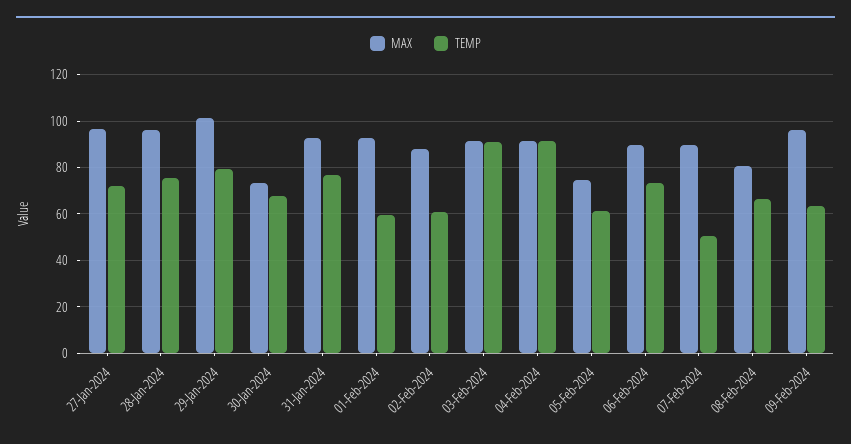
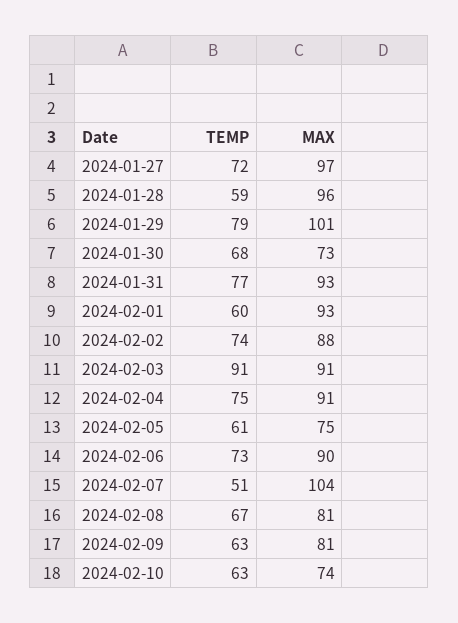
TEMP, 28-Jan-2024: 75 -> 59
TEMP, 02-Feb-2024: 60 -> 74
TEMP, 04-Feb-2024: 90 -> 75
MAX, 07-Feb-2024: 90 -> 104
MAX, 09-Feb-2024: 95 -> 81
TEMP, 2024-02-10: none -> 63
MAX, 2024-02-10: none -> 74

